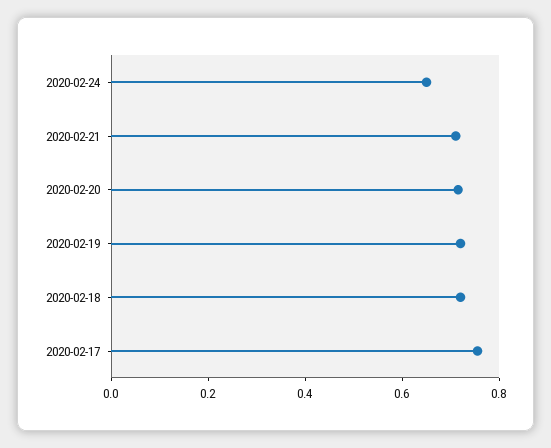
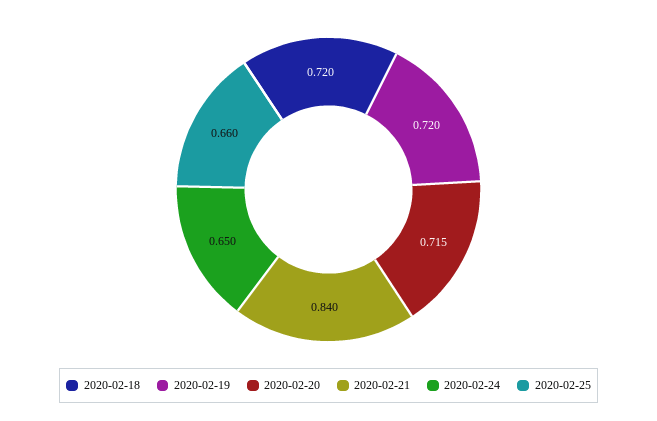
2020-02-21: 0.7 -> 0.84
2020-02-17: 0.75 -> none
2020-02-25: none -> 0.66

